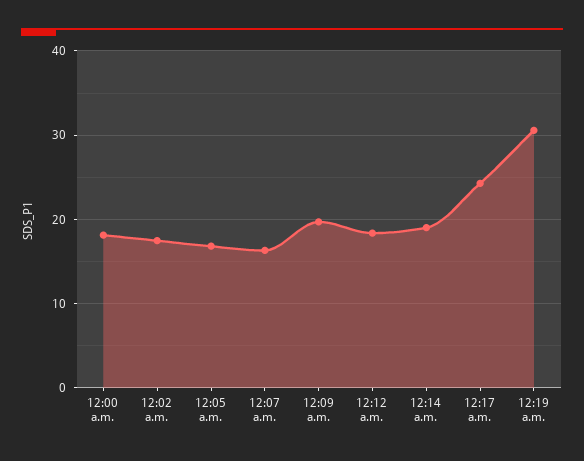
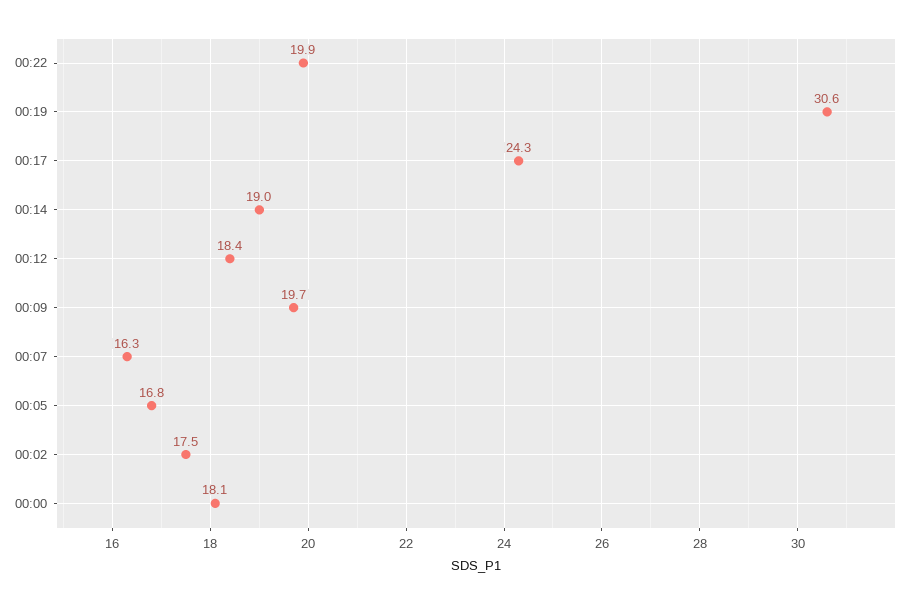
00:22: none -> 19.9

